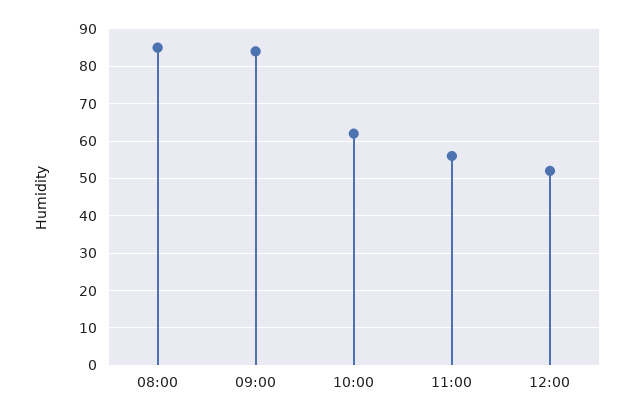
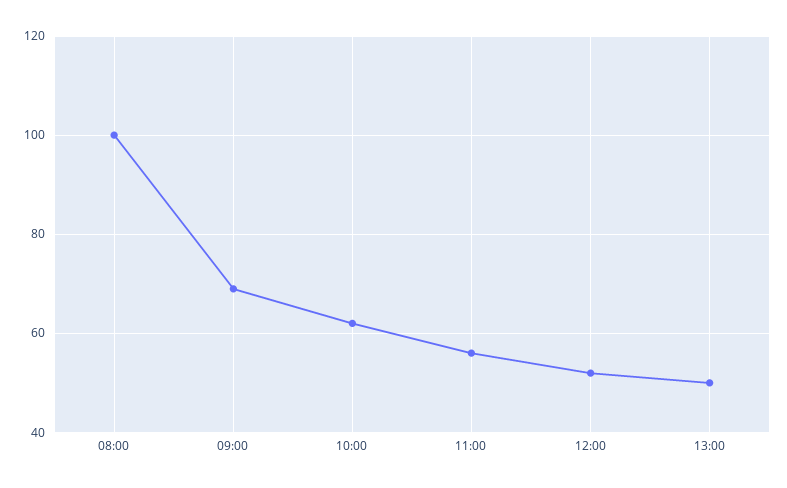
08:00: 85 -> 100
09:00: 85 -> 70
13:00: none -> 50

